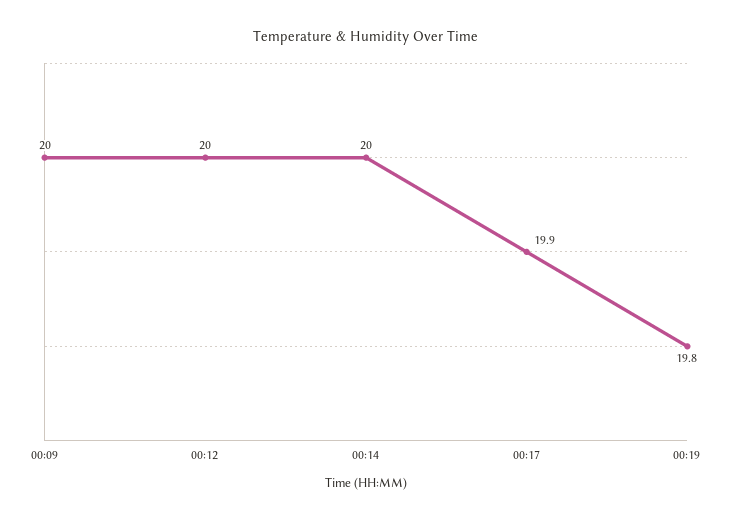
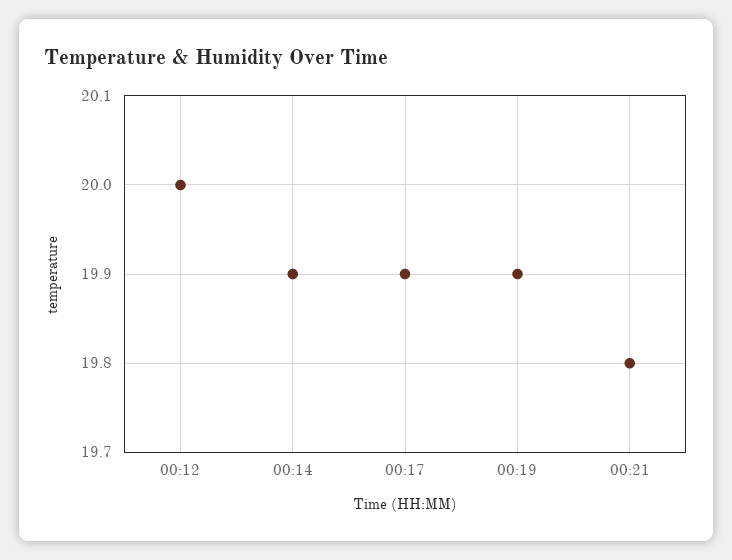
00:09: 20 -> none
00:14: 20 -> 19.9
00:19: 19.8 -> 19.9
00:21: none -> 19.8

